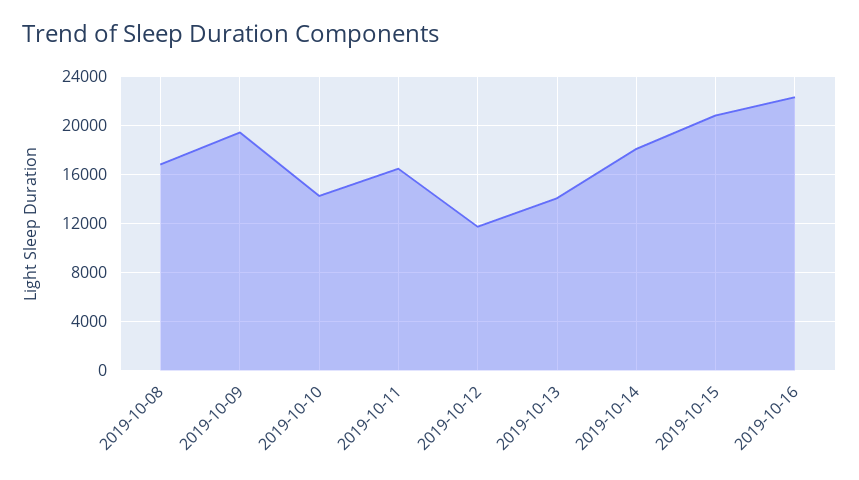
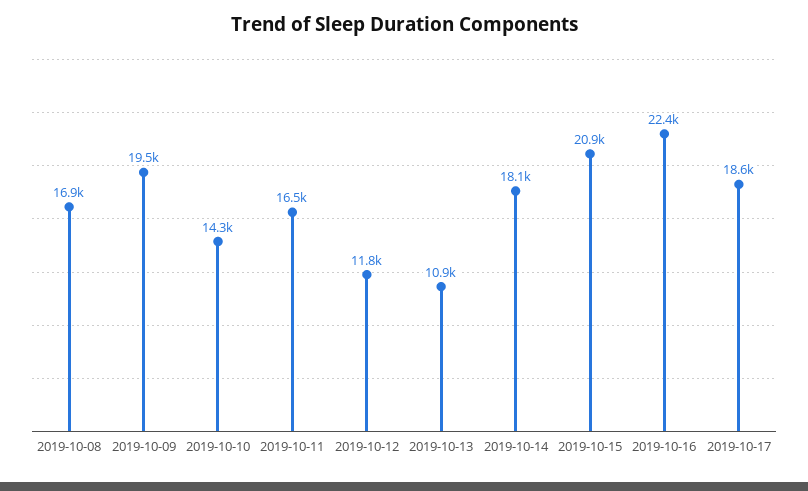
2019-10-13: 14000 -> 10900
2019-10-17: none -> 18600

